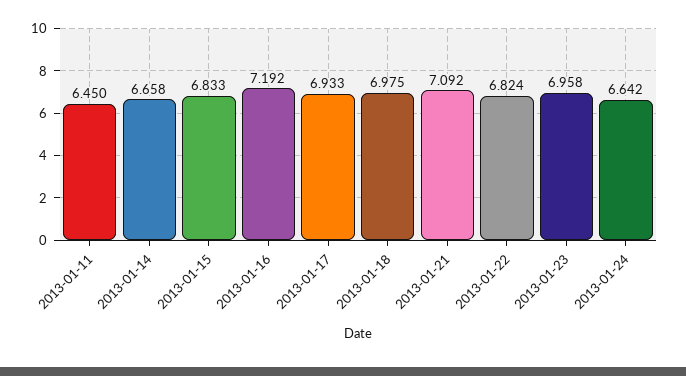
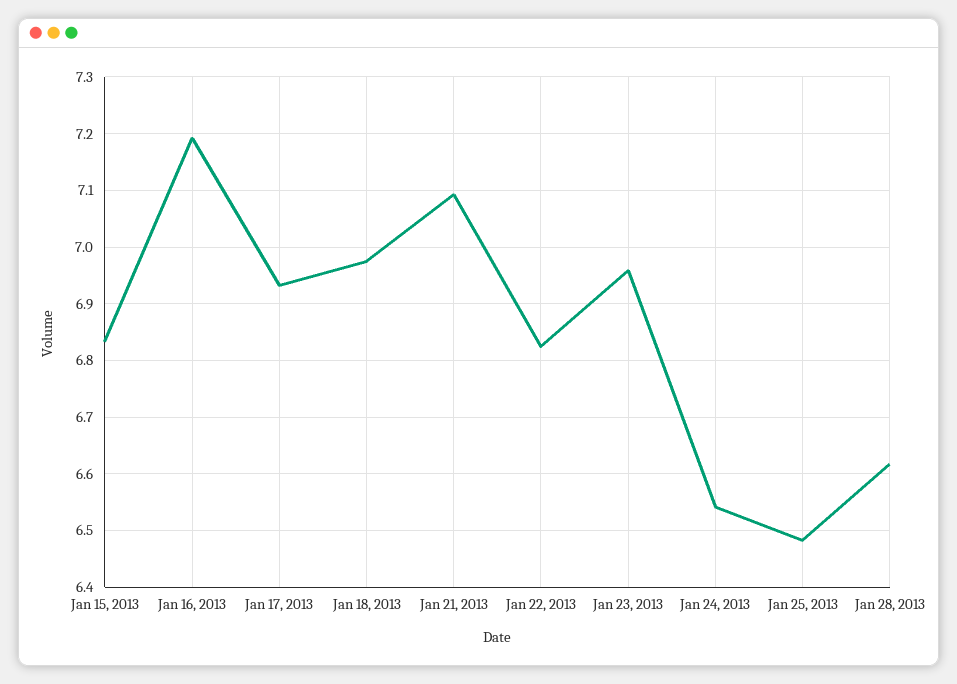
2013-01-11: 6.45 -> none
2013-01-14: 6.658 -> none
2013-01-24: 6.642 -> 6.54
Jan 25, 2013: none -> 6.48
Jan 28, 2013: none -> 6.62

